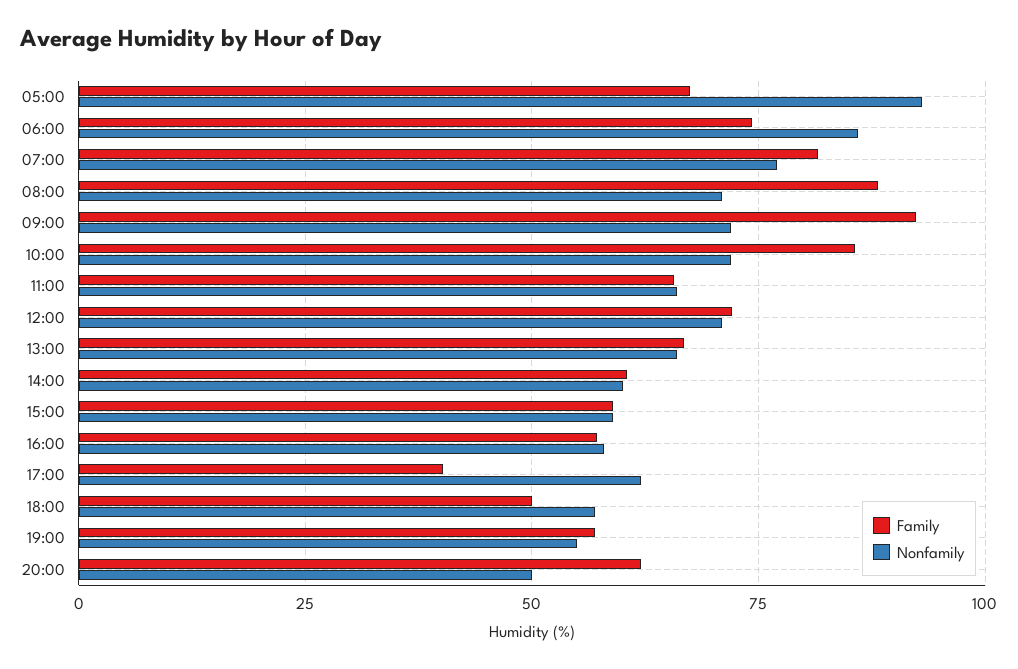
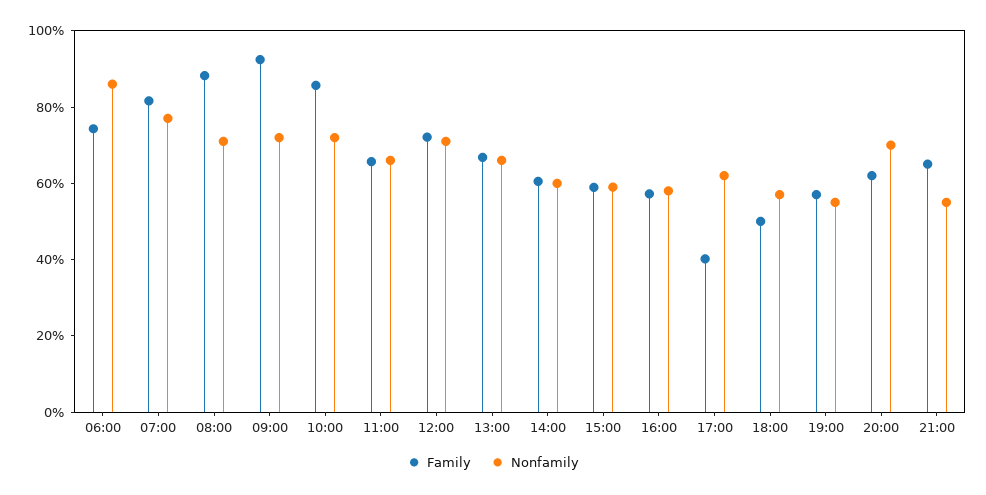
Family, 05:00: 67.5 -> none
Nonfamily, 05:00: 92.5 -> none
Nonfamily, 20:00: 50 -> 70
Family, 21:00: none -> 65
Nonfamily, 21:00: none -> 55

